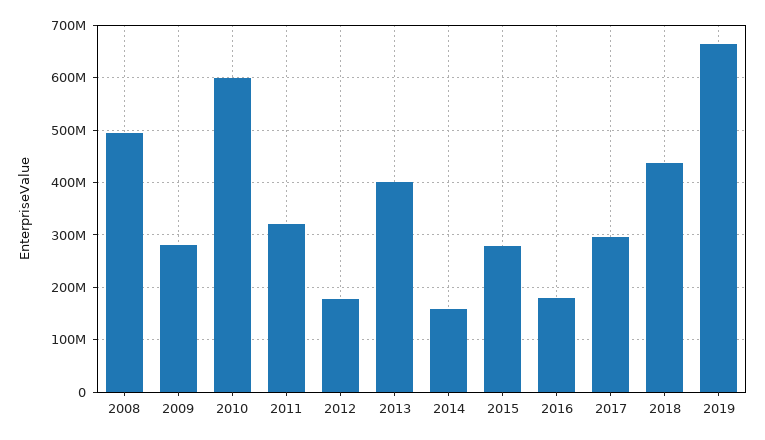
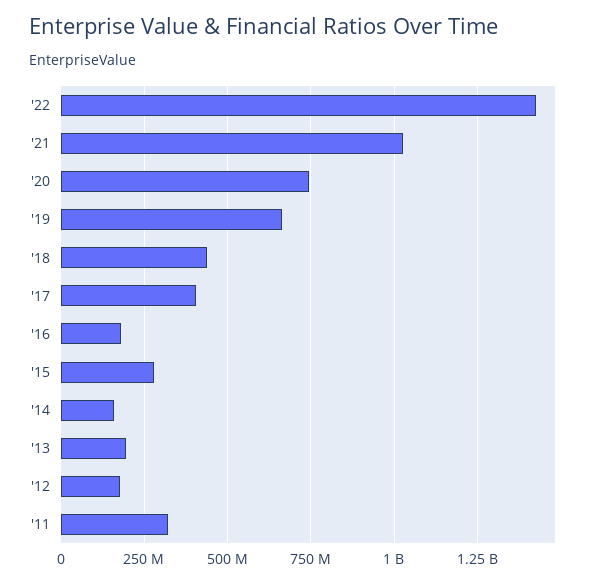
2008: 500000000 -> none
2009: 280000000 -> none
2010: 600000000 -> none
2013: 400000000 -> 200000000
2017: 300000000 -> 400000000
'22: none -> 1425000000
'21: none -> 1025000000
'20: none -> 750000000

